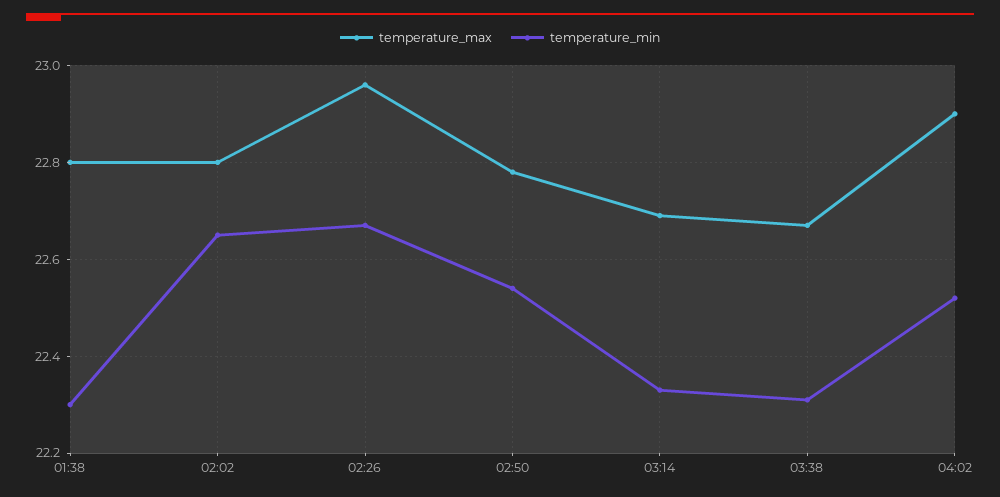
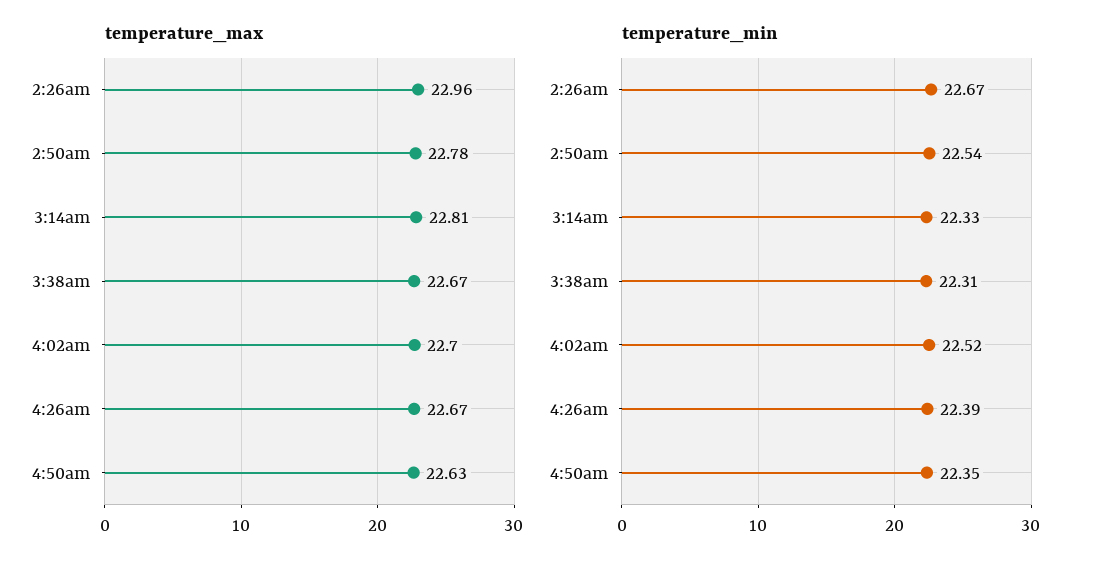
temperature_max, 01:38: 22.8 -> none
temperature_min, 01:38: 22.3 -> none
temperature_max, 02:02: 22.8 -> none
temperature_min, 02:02: 22.65 -> none
temperature_max, 03:14: 22.7 -> 22.81
temperature_max, 04:02: 22.9 -> 22.7
temperature_max, 4:26am: none -> 22.67
temperature_max, 4:50am: none -> 22.63
temperature_min, 4:26am: none -> 22.39
temperature_min, 4:50am: none -> 22.35

